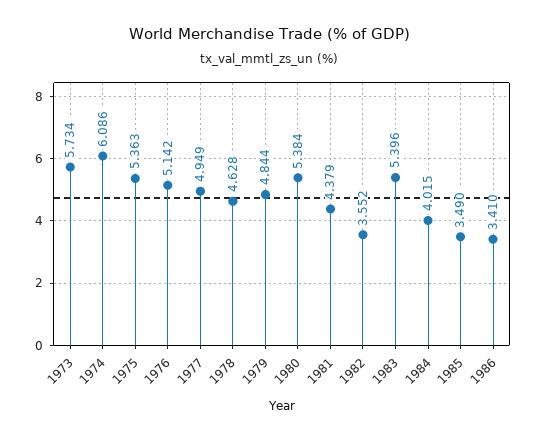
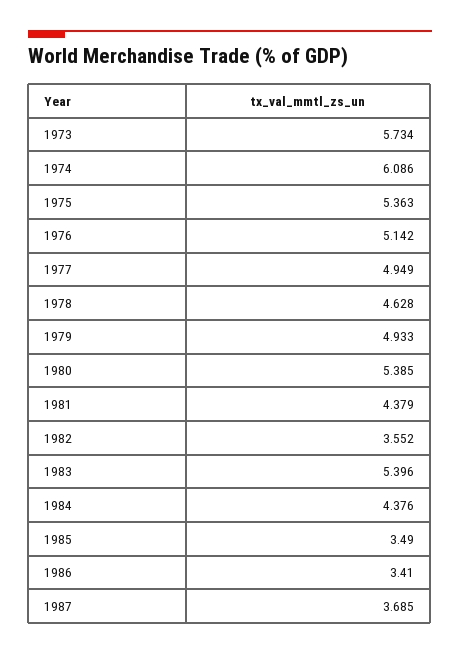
1979: 4.844 -> 4.933
1980: 5.384 -> 5.385
1984: 4.015 -> 4.376
1987: none -> 3.685

